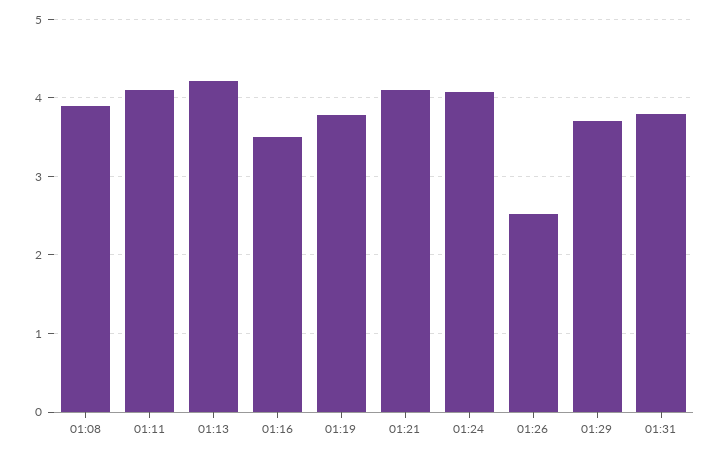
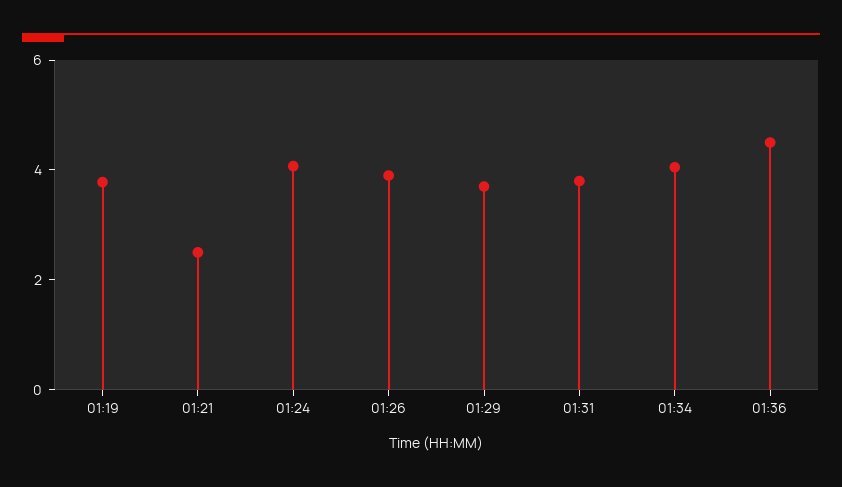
01:08: 3.9 -> none
01:11: 4.1 -> none
01:13: 4.2 -> none
01:16: 3.5 -> none
01:21: 4.1 -> 2.5
01:26: 2.5 -> 4
01:34: none -> 4
01:36: none -> 4.5

